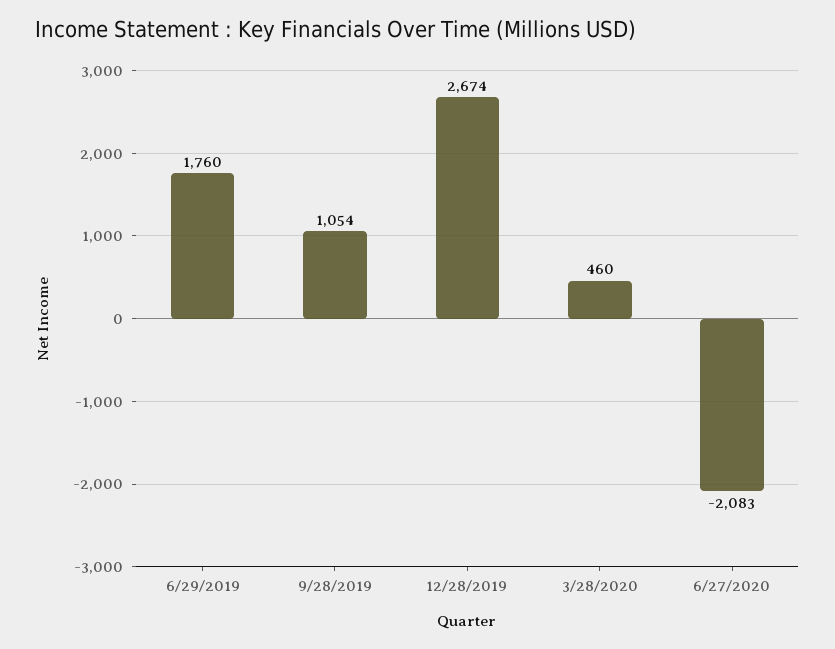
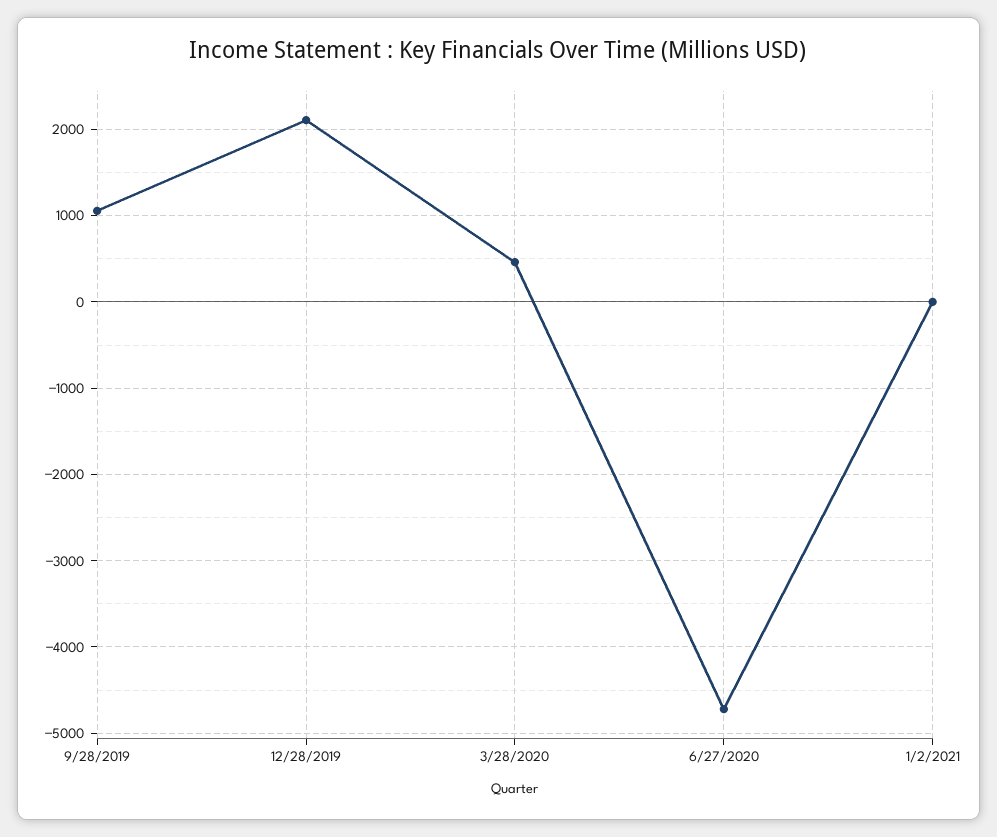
6/29/2019: 1760 -> none
12/28/2019: 2674 -> 2100
6/27/2020: -2083 -> -4700
1/2/2021: none -> 0

